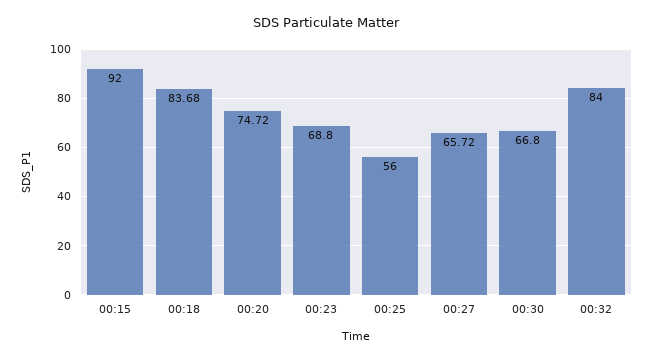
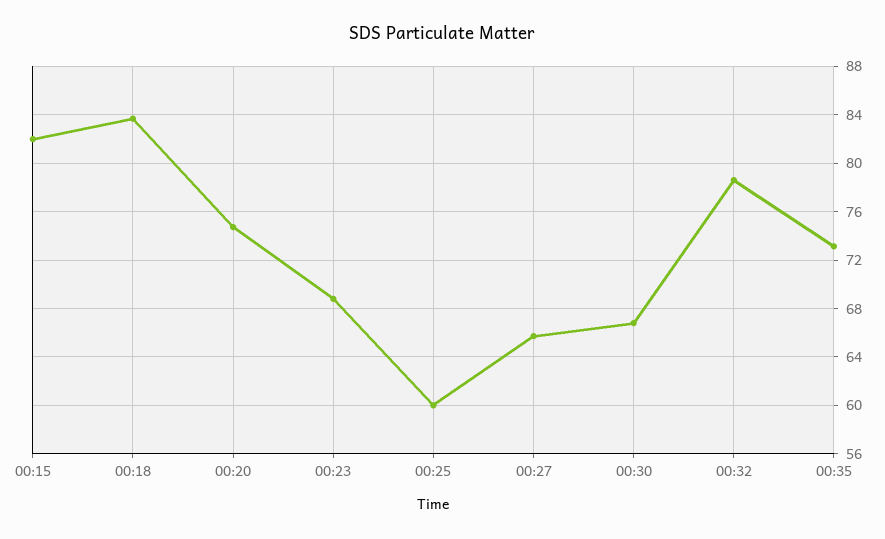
00:15: 92 -> 82
00:25: 56 -> 60
00:32: 84 -> 78.5
00:35: none -> 73

